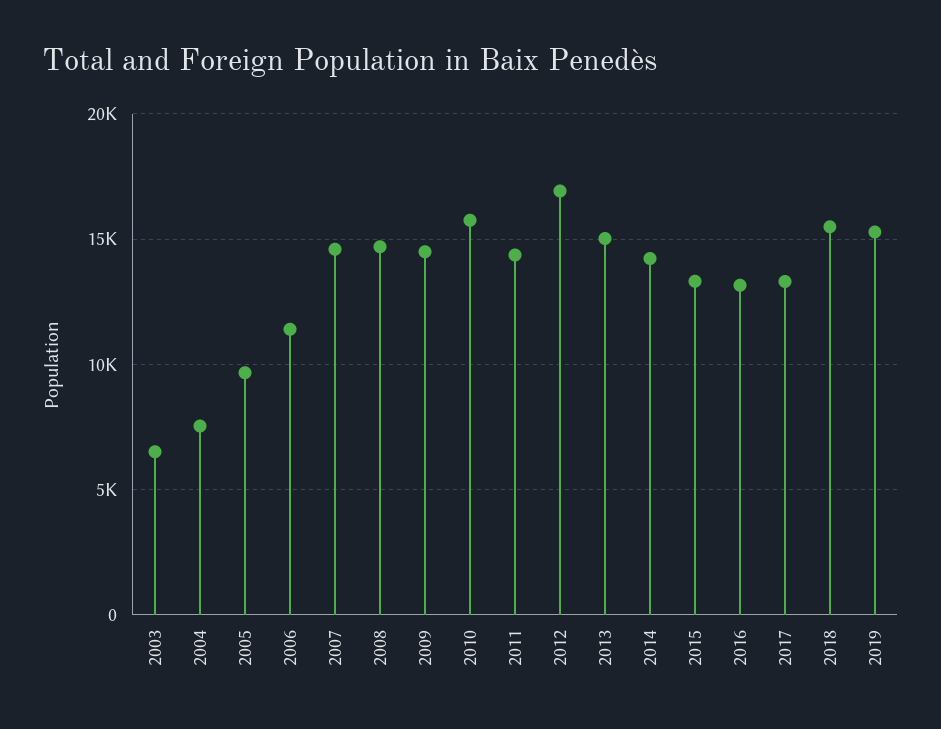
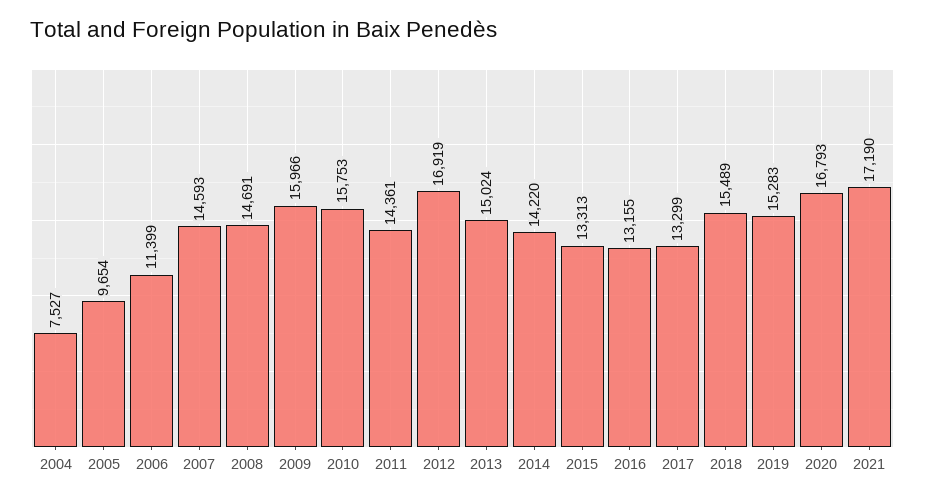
2003: 6500 -> none
2009: 14500 -> 15966
2020: none -> 16793
2021: none -> 17190

